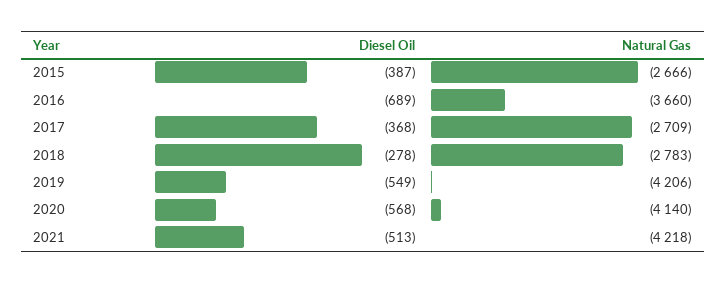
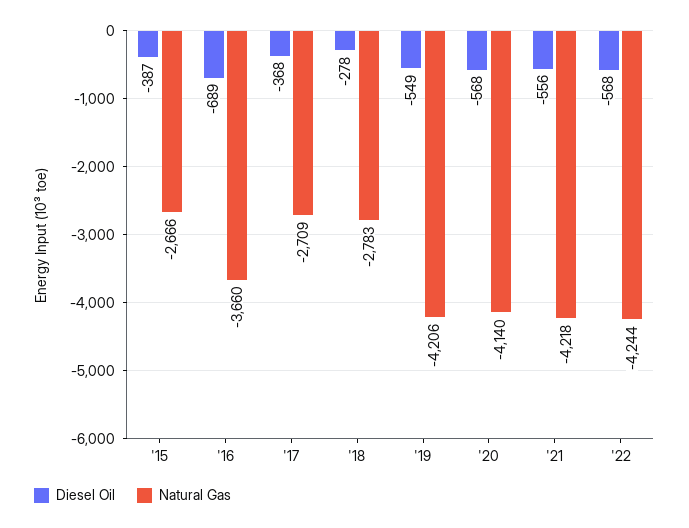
Diesel Oil, 2021: -513 -> -556
Diesel Oil, '22: none -> -568
Natural Gas, '22: none -> -4244

